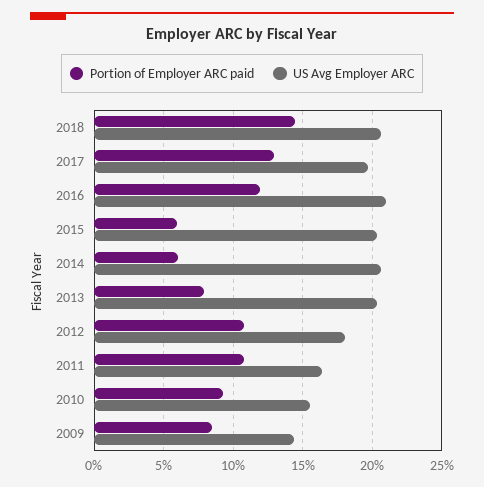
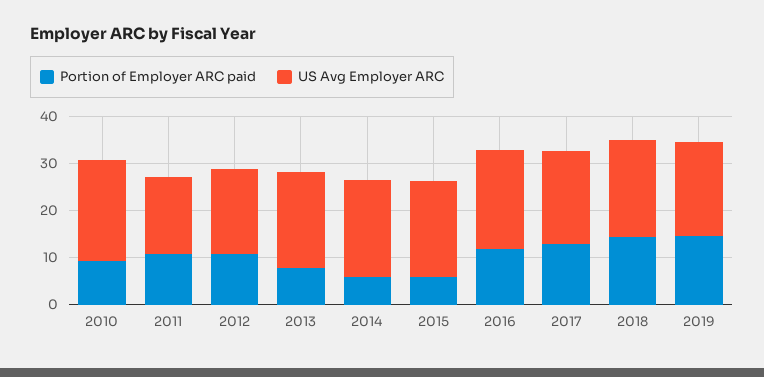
US Avg Employer ARC, 2010: 15.5 -> 22
Portion of Employer ARC paid, 2009: 8.5 -> none
US Avg Employer ARC, 2009: 14.5 -> none
Portion of Employer ARC paid, 2019: none -> 14
US Avg Employer ARC, 2019: none -> 20

